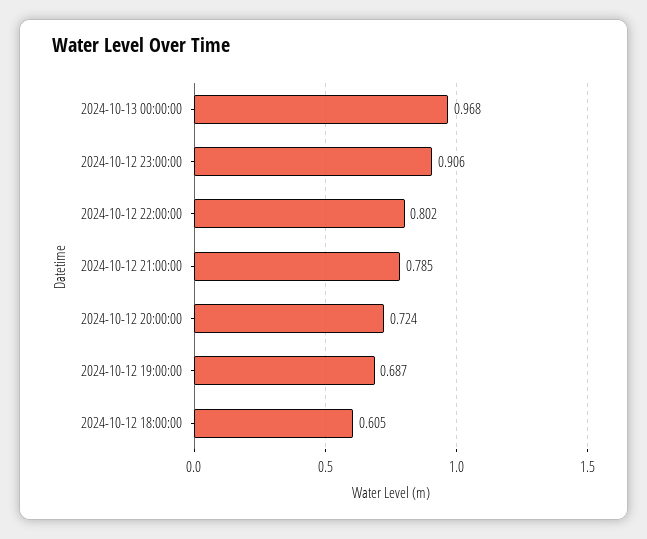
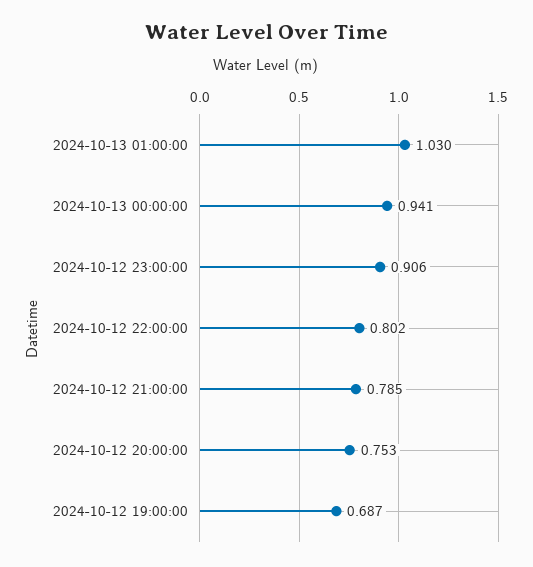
2024-10-13 00:00:00: 0.968 -> 0.941
2024-10-12 20:00:00: 0.724 -> 0.753
2024-10-12 18:00:00: 0.605 -> none
2024-10-13 01:00:00: none -> 1.03

